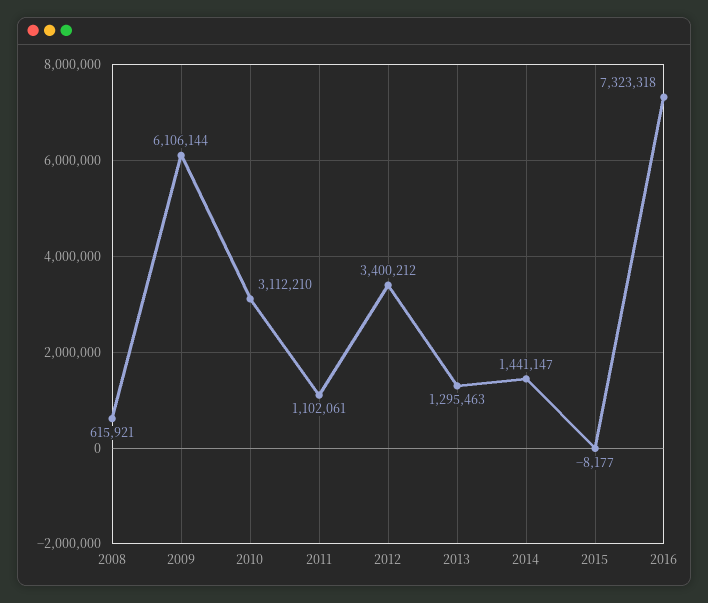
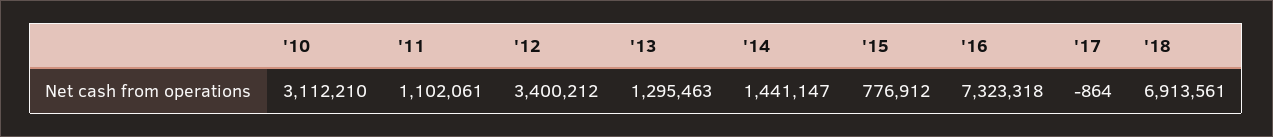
2008: 615921 -> none
2009: 6106144 -> none
2015: -8177 -> 776912
'17: none -> -864
'18: none -> 6913561

